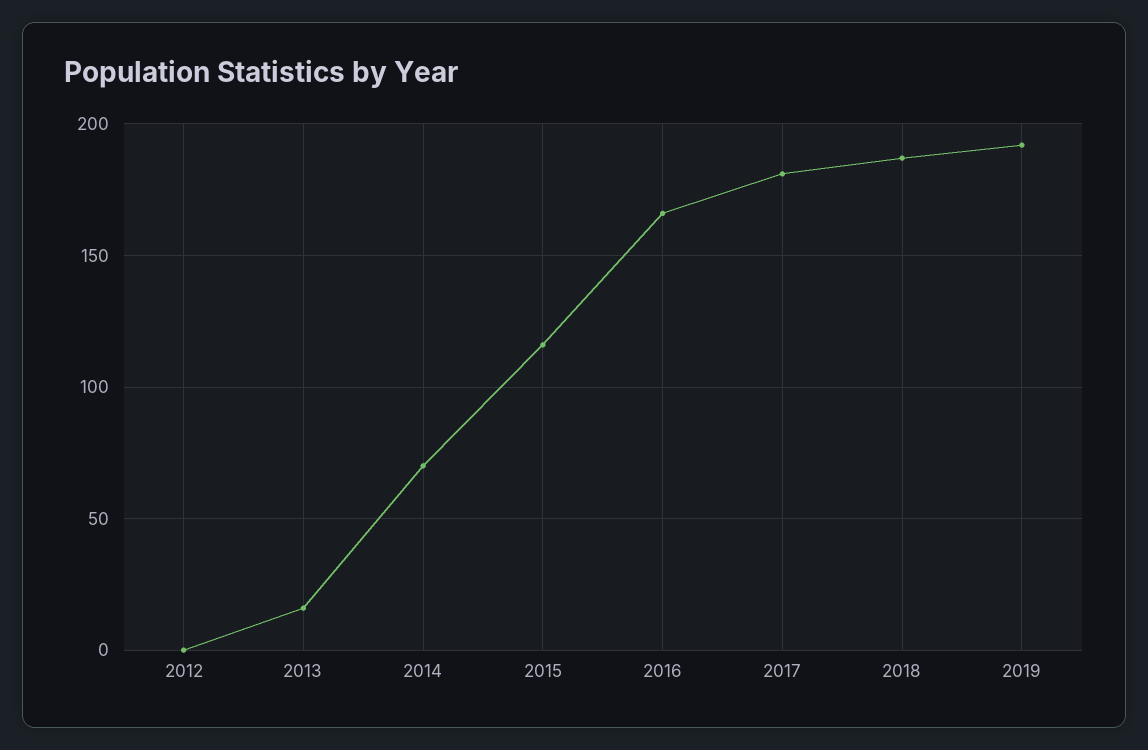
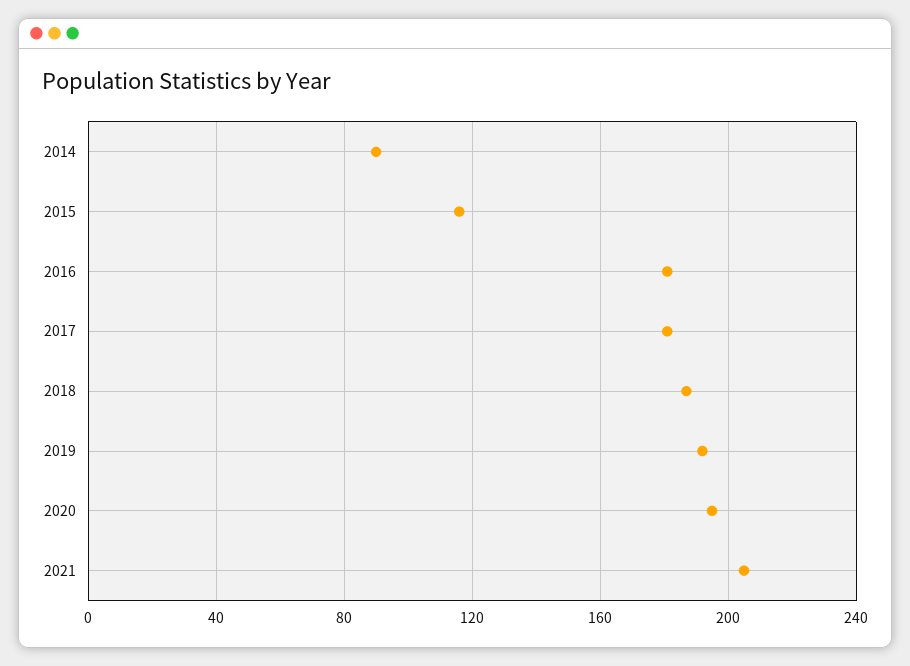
2012: 0 -> none
2013: 15 -> none
2014: 70 -> 90
2016: 165 -> 180
2020: none -> 195
2021: none -> 205

